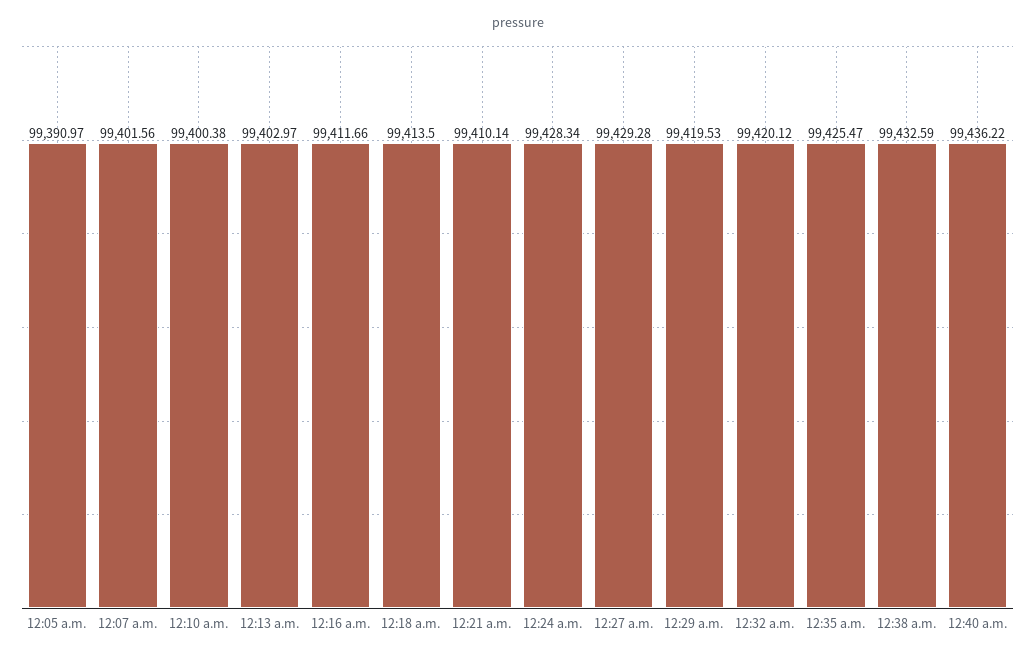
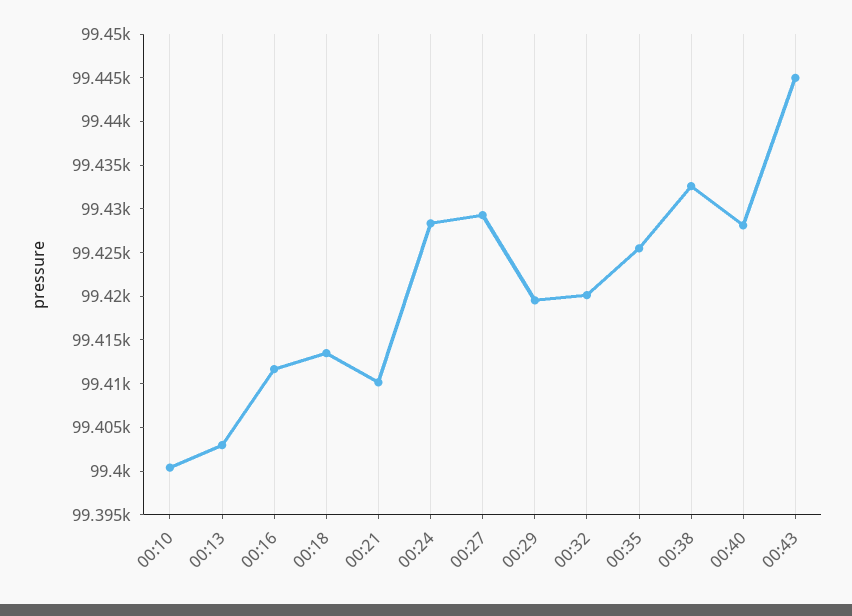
12:05 a.m.: 99390.97 -> none
12:07 a.m.: 99401.56 -> none
12:40 a.m.: 99436.22 -> 99428
00:43: none -> 99445

